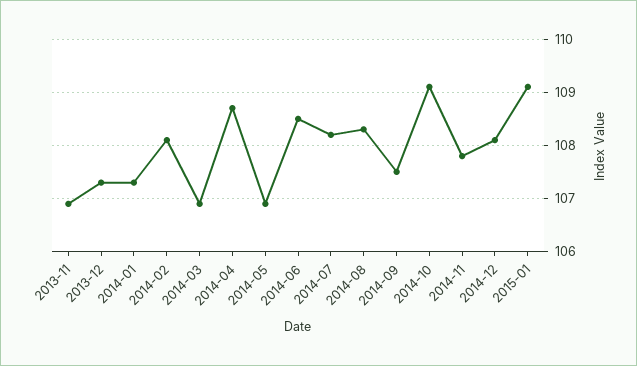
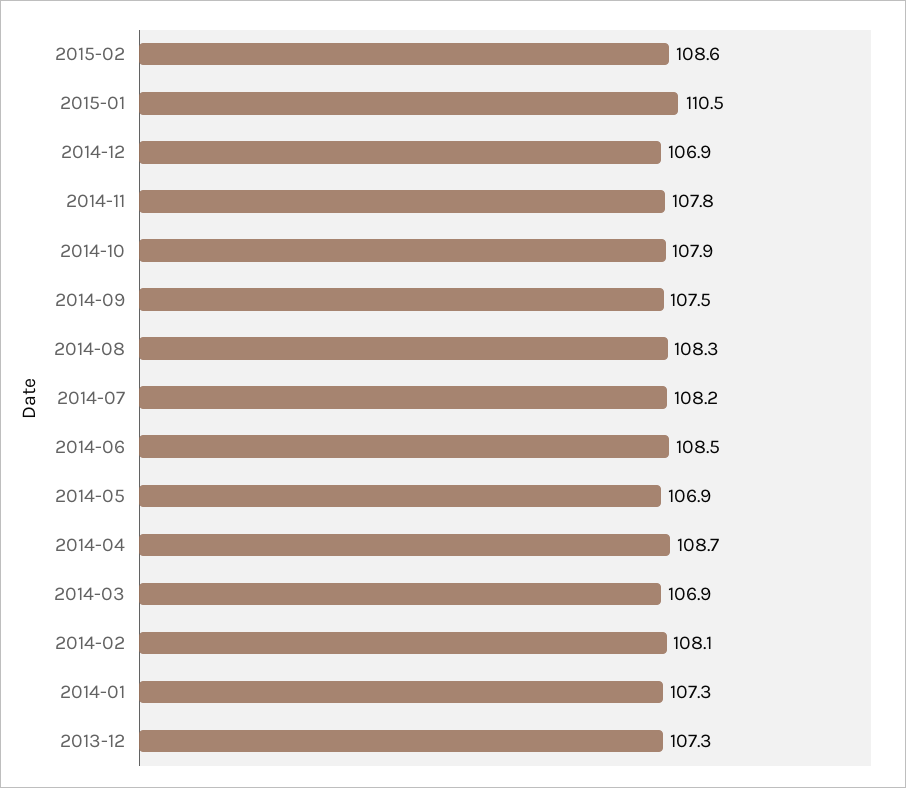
2013-11: 107 -> none
2014-10: 109 -> 107.9
2014-12: 108 -> 106.9
2015-01: 109 -> 110.5
2015-02: none -> 108.6

